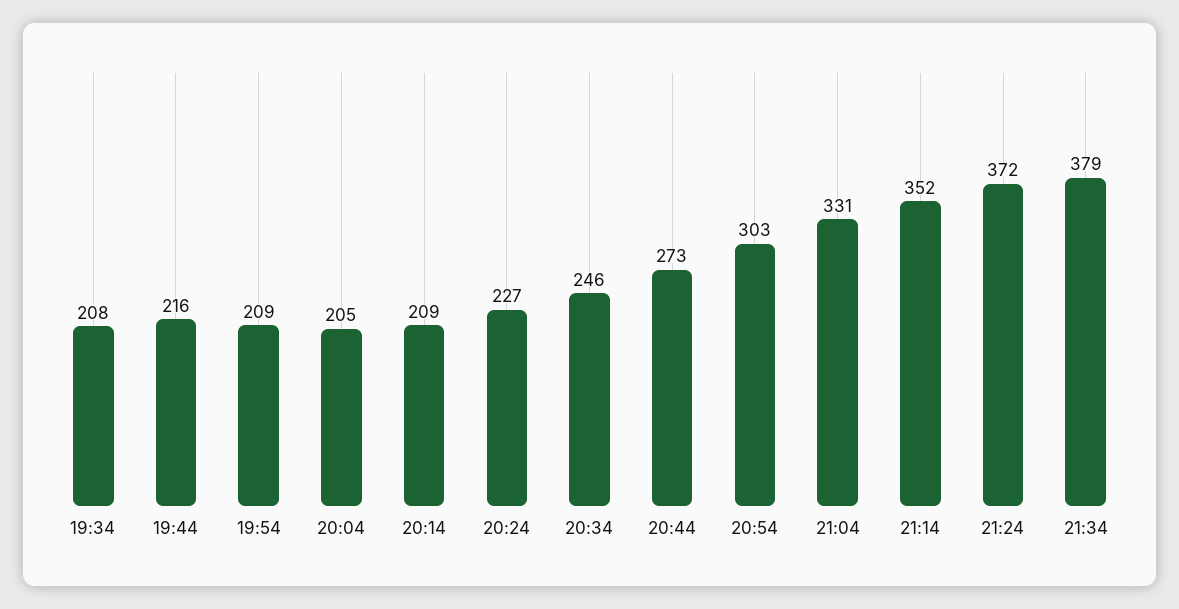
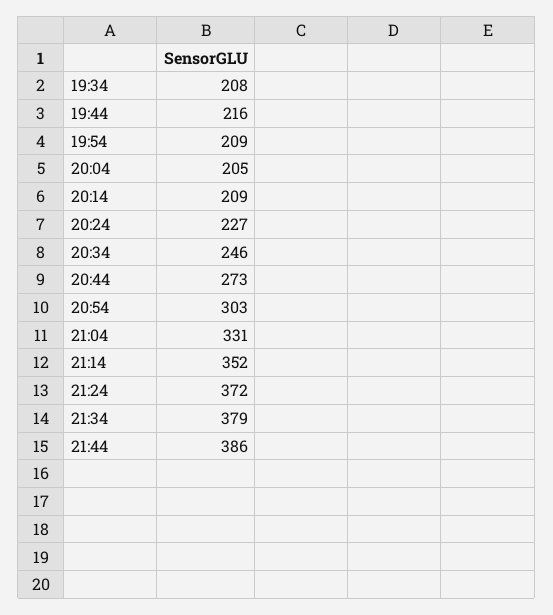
21:44: none -> 386

